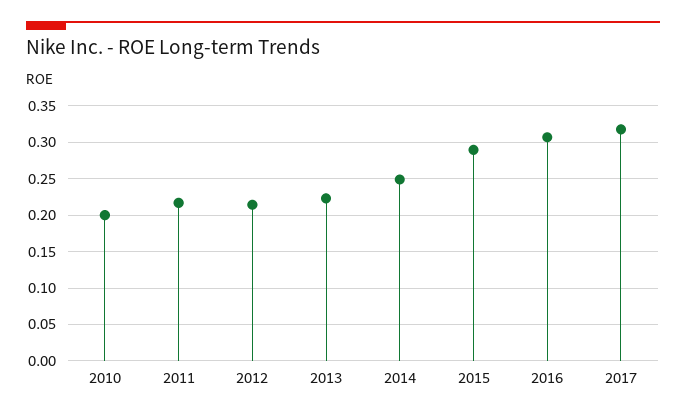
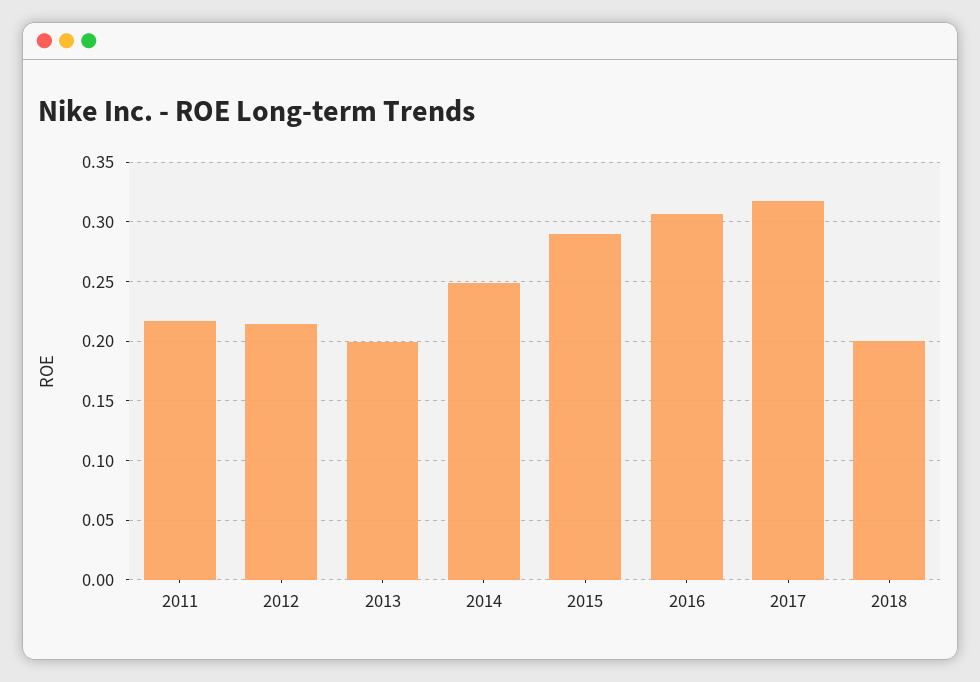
2010: 0.2 -> none
2013: 0.22 -> 0.2
2018: none -> 0.2

